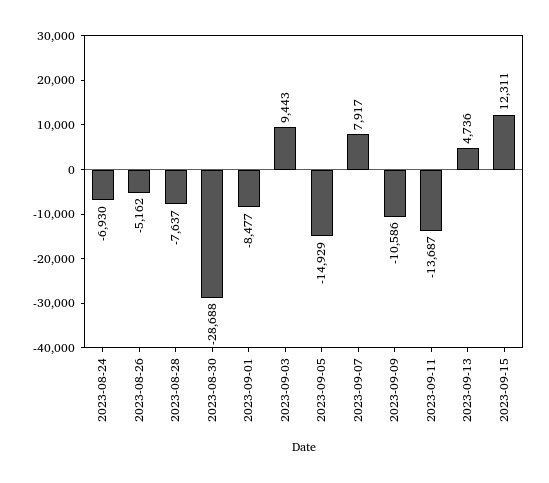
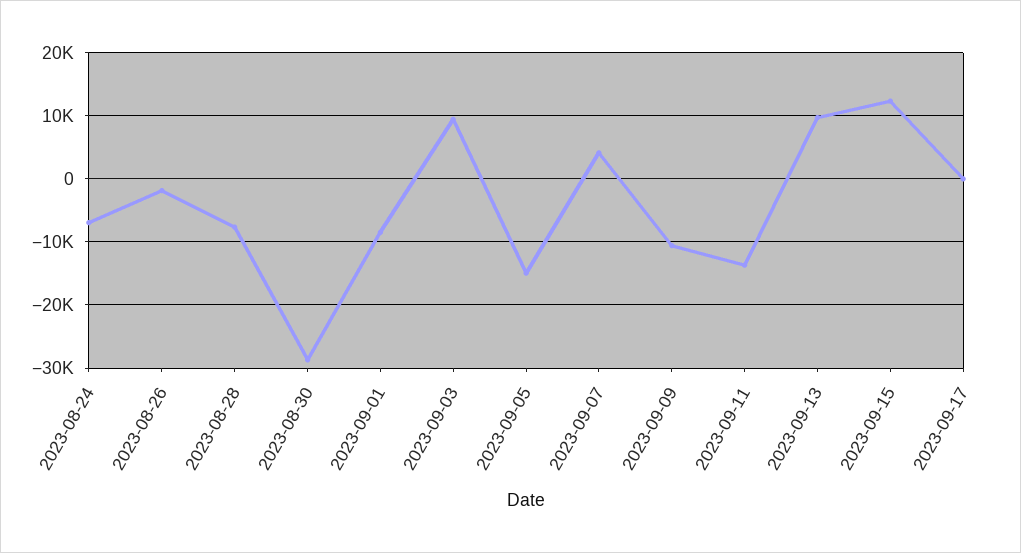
2023-08-26: -5162 -> -2000
2023-09-07: 7917 -> 4000
2023-09-13: 4736 -> 10000
2023-09-17: none -> 0

